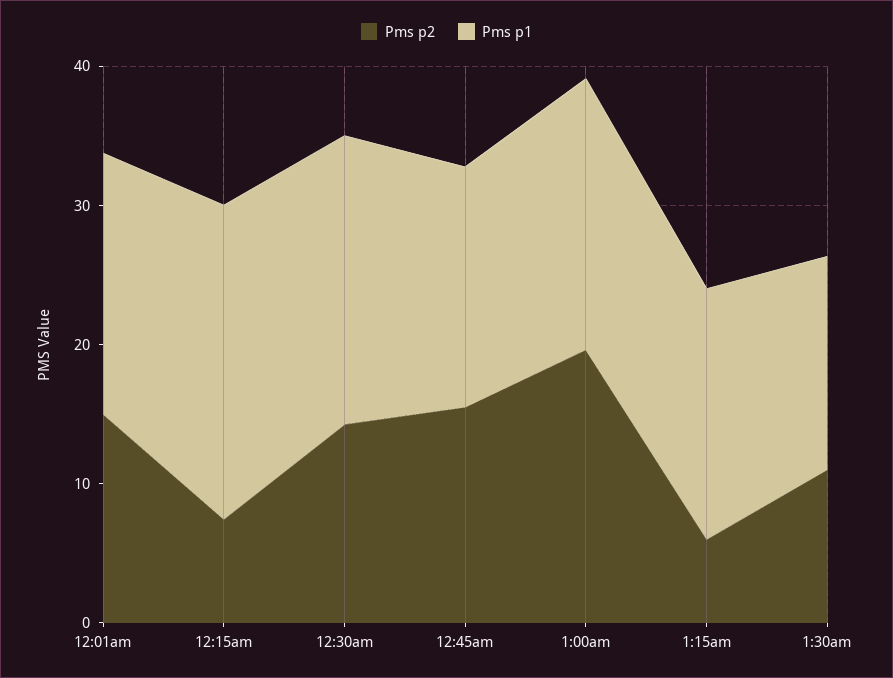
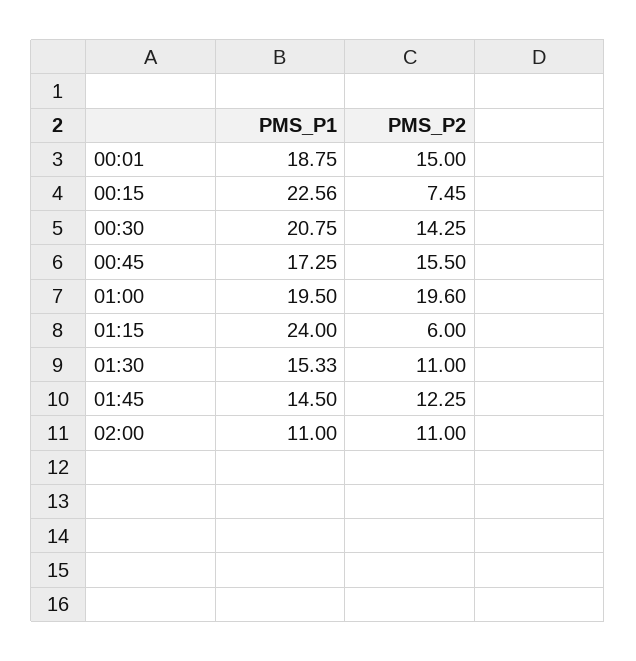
Pms p1, 1:15am: 18 -> 24
Pms p1, 01:45: none -> 14.5
Pms p2, 01:45: none -> 12.25
Pms p1, 02:00: none -> 11
Pms p2, 02:00: none -> 11

